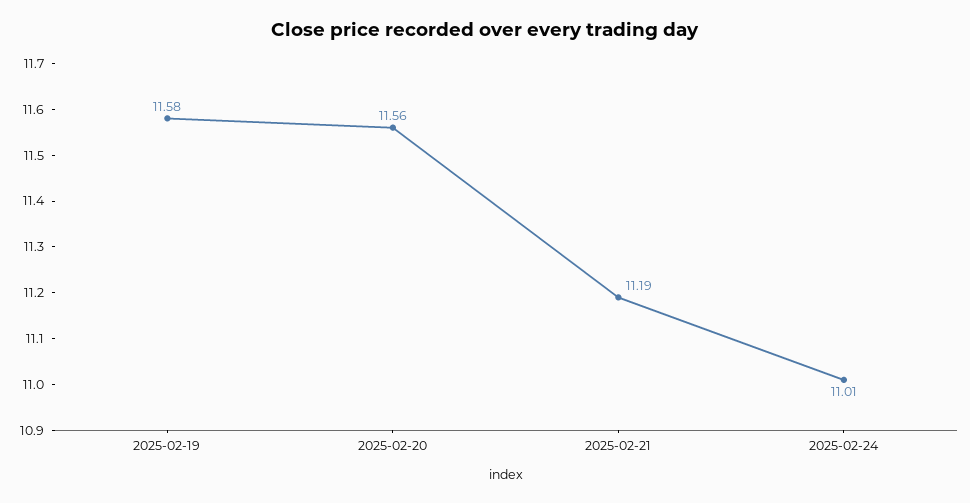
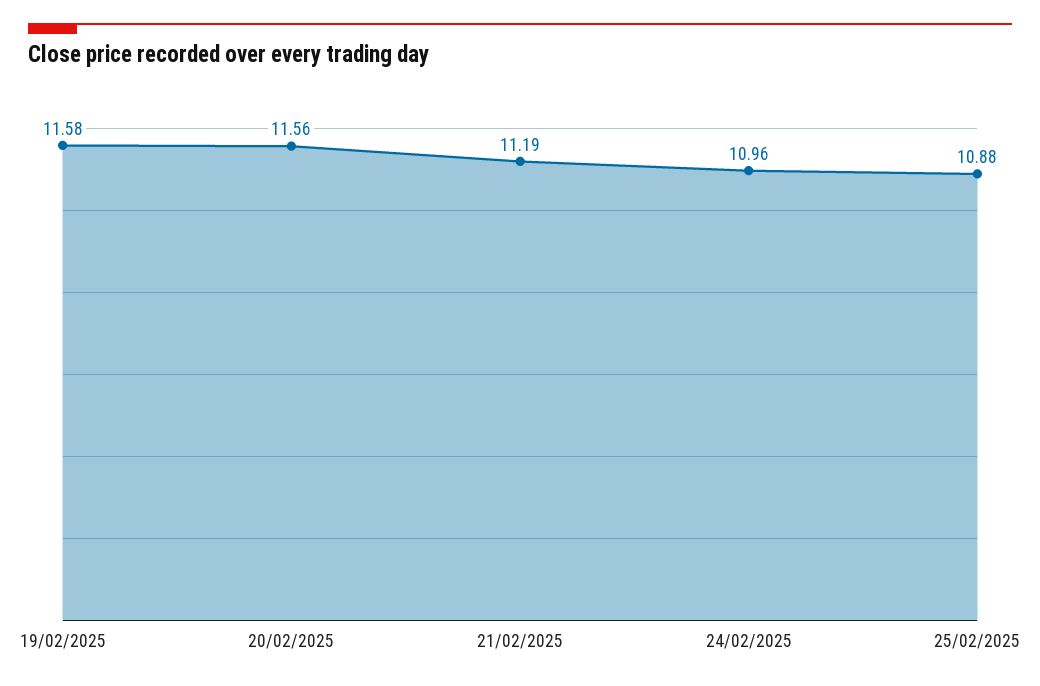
2025-02-24: 11.01 -> 10.96
25/02/2025: none -> 10.88

